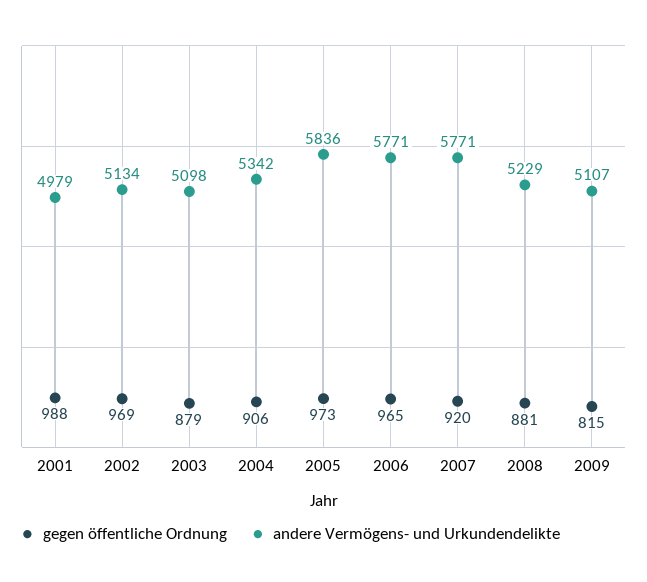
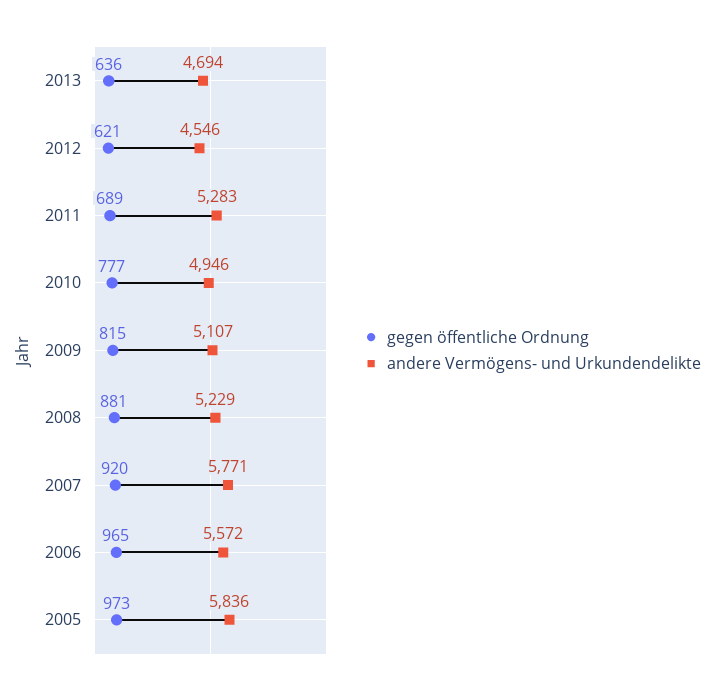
gegen öffentliche Ordnung, 2001: 988 -> none
andere Vermögens- und Urkundendelikte, 2001: 4979 -> none
gegen öffentliche Ordnung, 2002: 969 -> none
andere Vermögens- und Urkundendelikte, 2002: 5134 -> none
gegen öffentliche Ordnung, 2003: 879 -> none
andere Vermögens- und Urkundendelikte, 2003: 5098 -> none
gegen öffentliche Ordnung, 2004: 906 -> none
andere Vermögens- und Urkundendelikte, 2004: 5342 -> none
andere Vermögens- und Urkundendelikte, 2006: 5771 -> 5572
gegen öffentliche Ordnung, 2013: none -> 636
andere Vermögens- und Urkundendelikte, 2013: none -> 4694
gegen öffentliche Ordnung, 2012: none -> 621
andere Vermögens- und Urkundendelikte, 2012: none -> 4546
gegen öffentliche Ordnung, 2011: none -> 689
andere Vermögens- und Urkundendelikte, 2011: none -> 5283
gegen öffentliche Ordnung, 2010: none -> 777
andere Vermögens- und Urkundendelikte, 2010: none -> 4946

